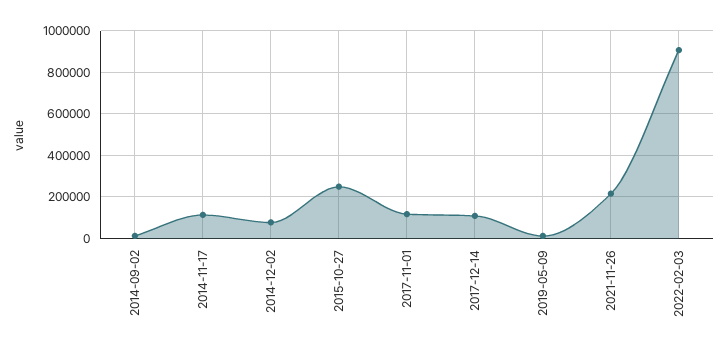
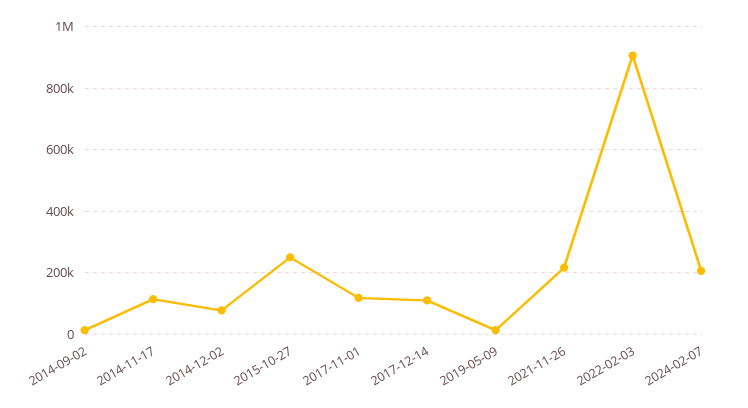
2024-02-07: none -> 200000

